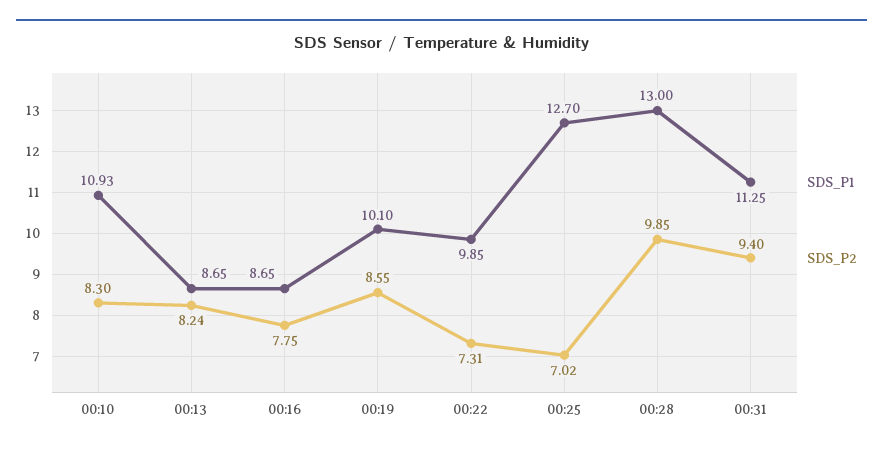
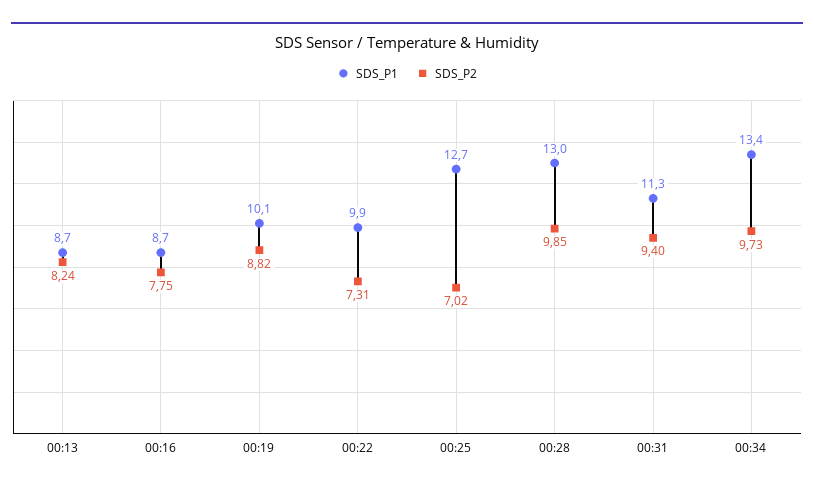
SDS_P1, 00:10: 10.93 -> none
SDS_P2, 00:10: 8.3 -> none
SDS_P2, 00:19: 8.55 -> 8.82
SDS_P1, 00:34: none -> 13.4
SDS_P2, 00:34: none -> 9.73

